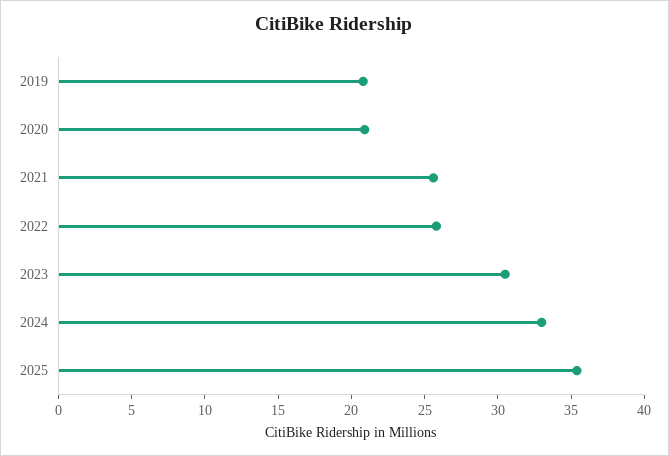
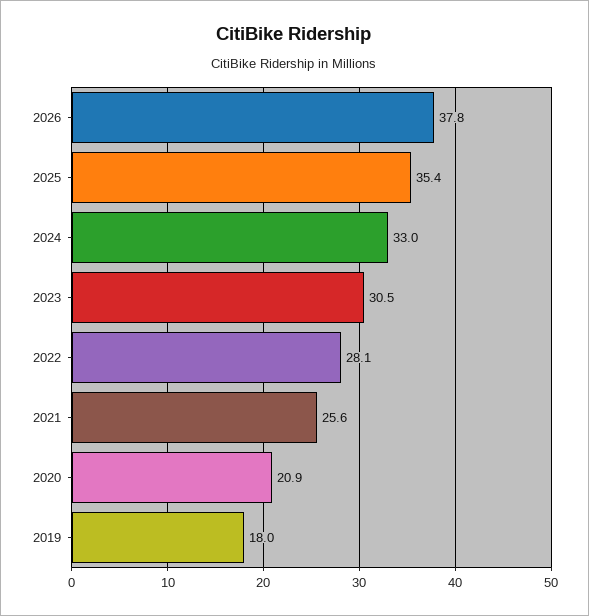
2019: 21 -> 18
2022: 26 -> 28.1
2026: none -> 37.8

